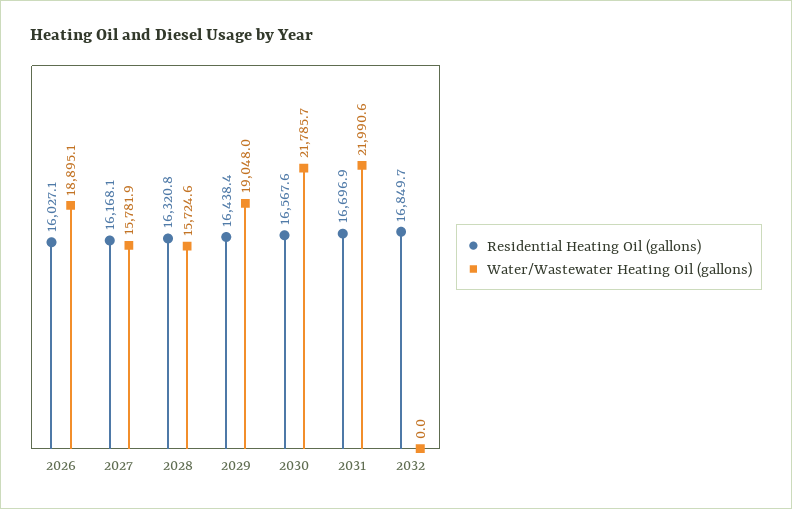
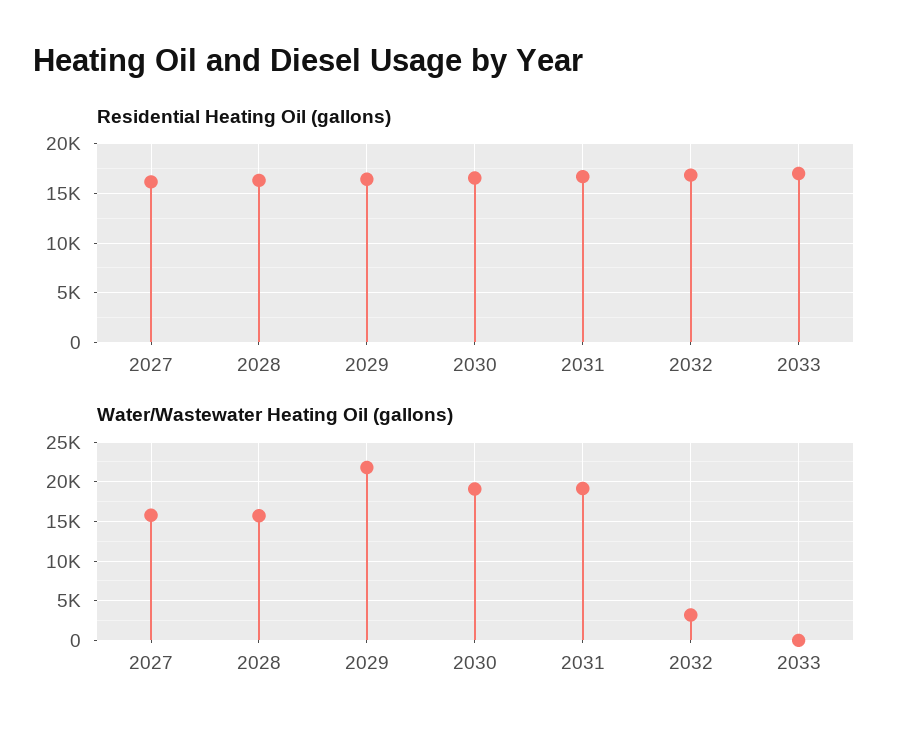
Residential Heating Oil (gallons), 2026: 16027.1 -> none
Water/Wastewater Heating Oil (gallons), 2026: 18895.1 -> none
Water/Wastewater Heating Oil (gallons), 2029: 19048 -> 22000
Water/Wastewater Heating Oil (gallons), 2030: 21785.7 -> 19000
Water/Wastewater Heating Oil (gallons), 2031: 21990.6 -> 19000
Water/Wastewater Heating Oil (gallons), 2032: 0 -> 3000
Residential Heating Oil (gallons), 2033: none -> 17000
Water/Wastewater Heating Oil (gallons), 2033: none -> 0

